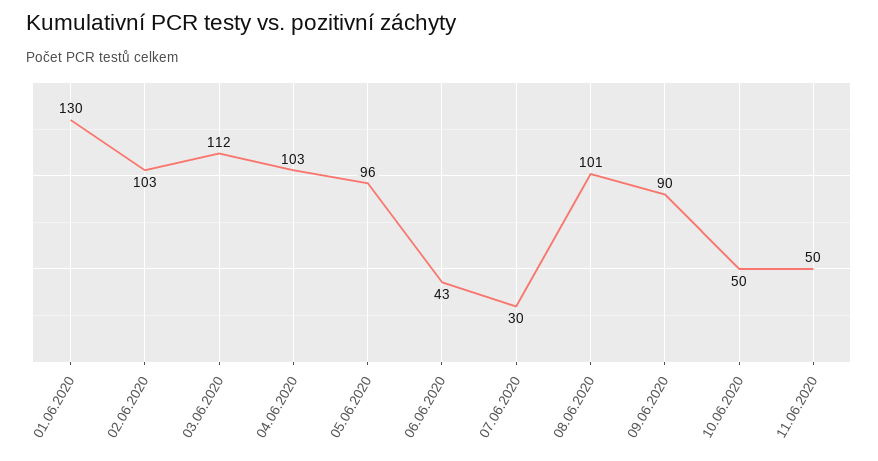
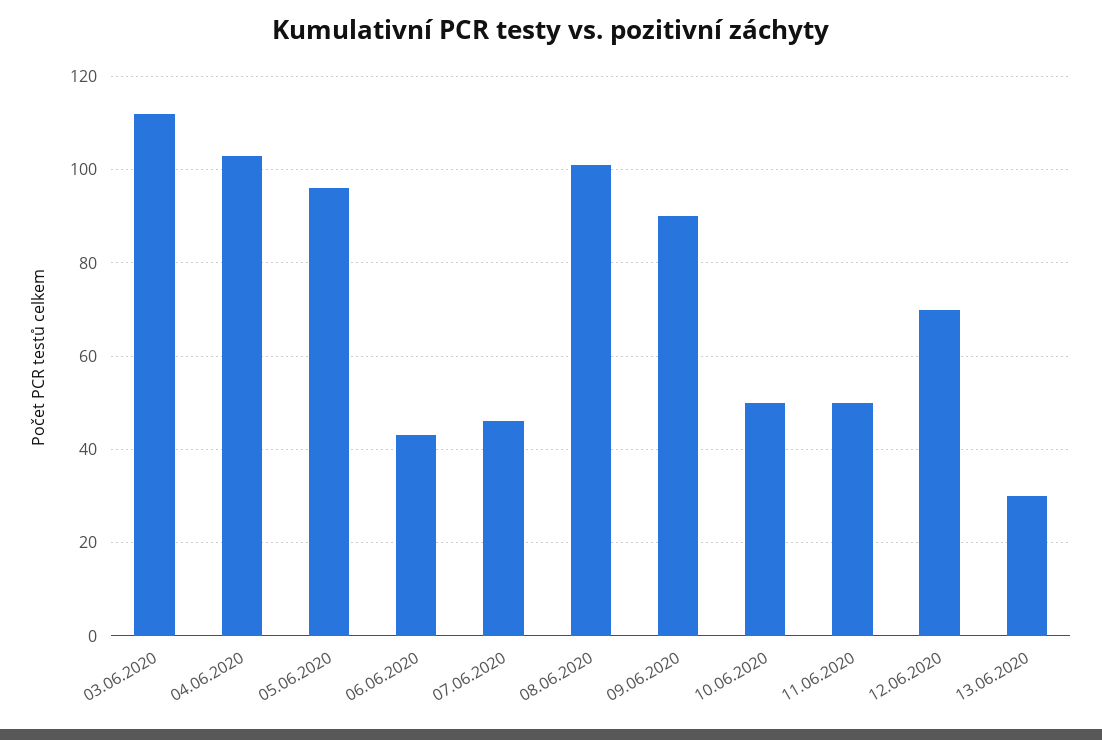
01.06.2020: 130 -> none
02.06.2020: 103 -> none
07.06.2020: 30 -> 45
12.06.2020: none -> 70
13.06.2020: none -> 30

